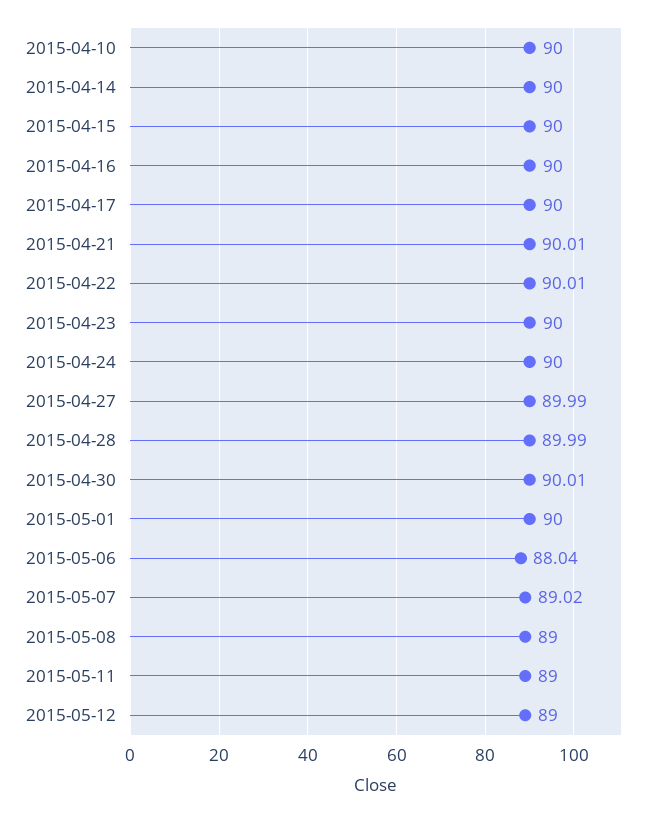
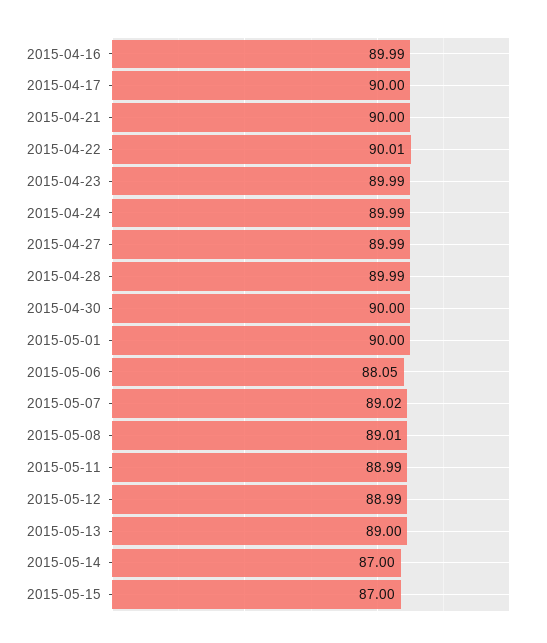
2015-04-10: 90 -> none
2015-04-14: 90 -> none
2015-04-15: 90 -> none
2015-04-16: 90 -> 89.99
2015-04-21: 90.01 -> 90
2015-04-23: 90 -> 89.99
2015-04-24: 90 -> 89.99
2015-04-30: 90.01 -> 90
2015-05-06: 88.04 -> 88.05
2015-05-08: 89 -> 89.01
2015-05-11: 89 -> 88.99
2015-05-12: 89 -> 88.99
2015-05-13: none -> 89
2015-05-14: none -> 87
2015-05-15: none -> 87

